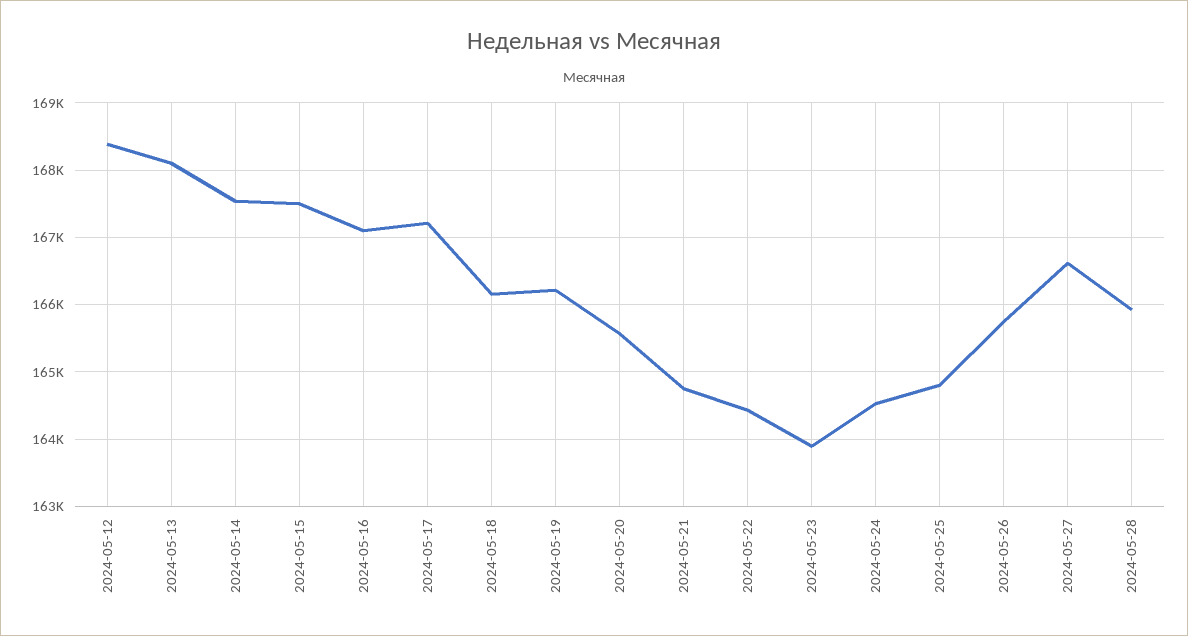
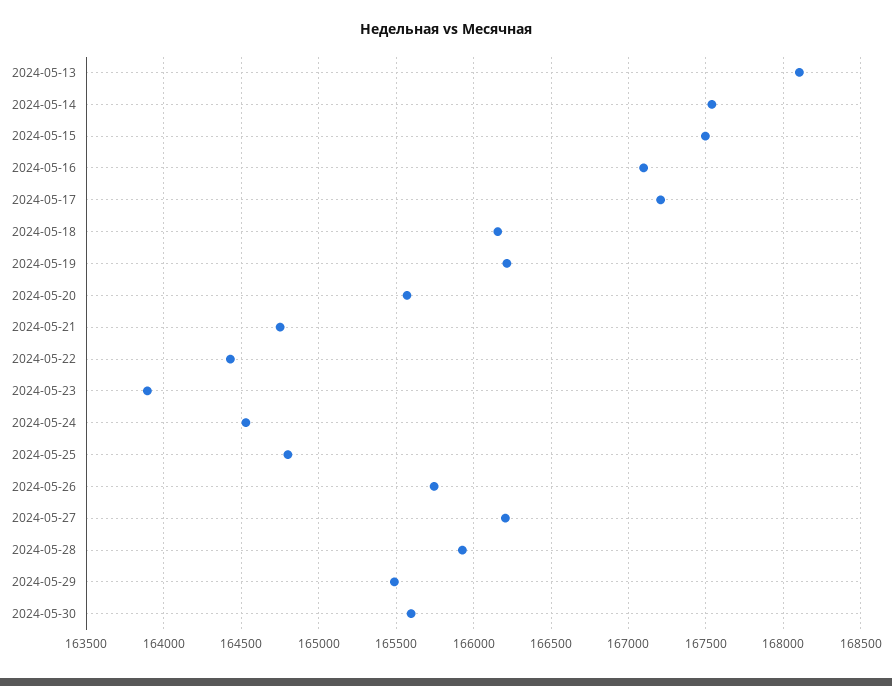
2024-05-12: 168400 -> none
2024-05-27: 166600 -> 166200
2024-05-29: none -> 165500
2024-05-30: none -> 165600

